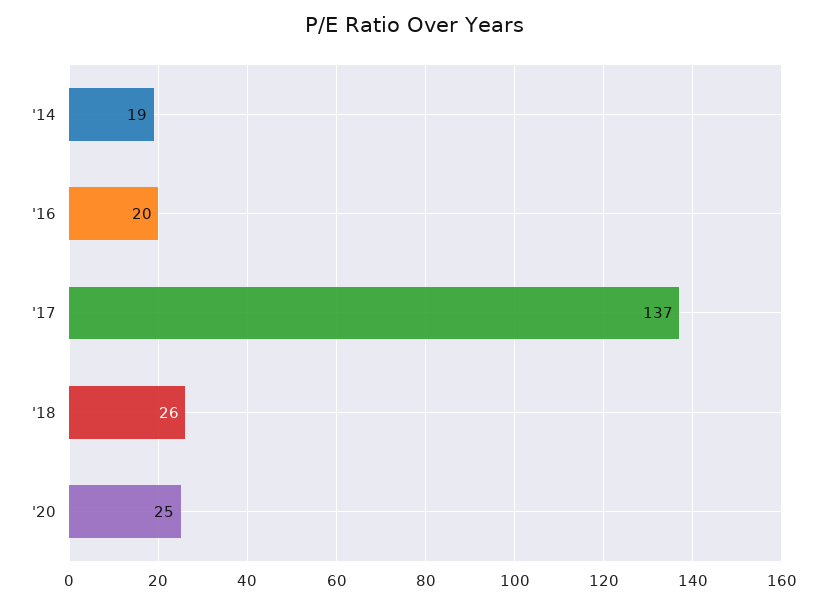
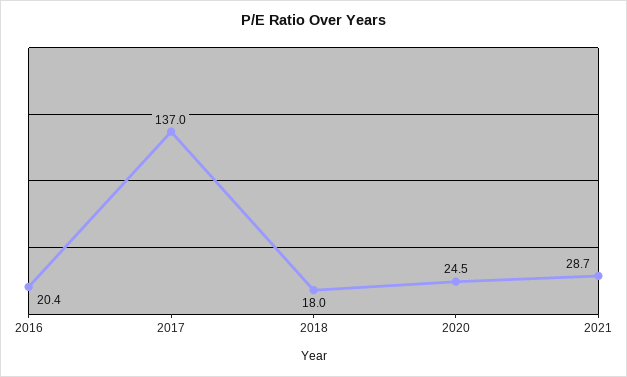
'14: 19 -> none
'18: 26 -> 18
2021: none -> 28.7

